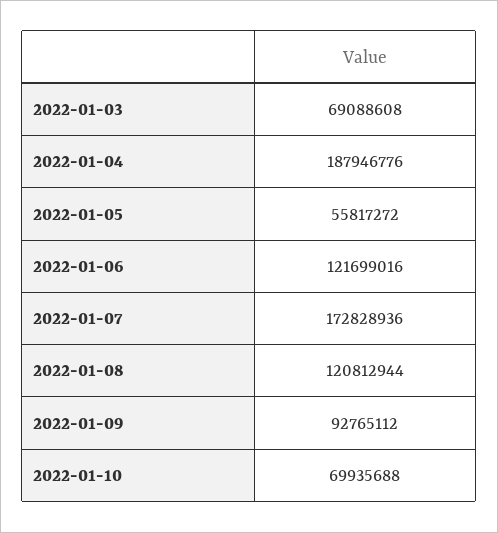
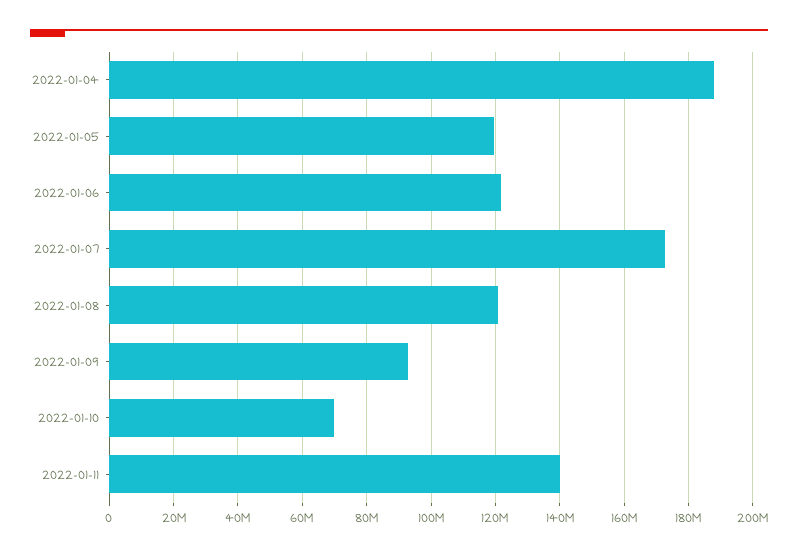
2022-01-03: 69088608 -> none
2022-01-05: 55817272 -> 120000000
2022-01-11: none -> 140000000

